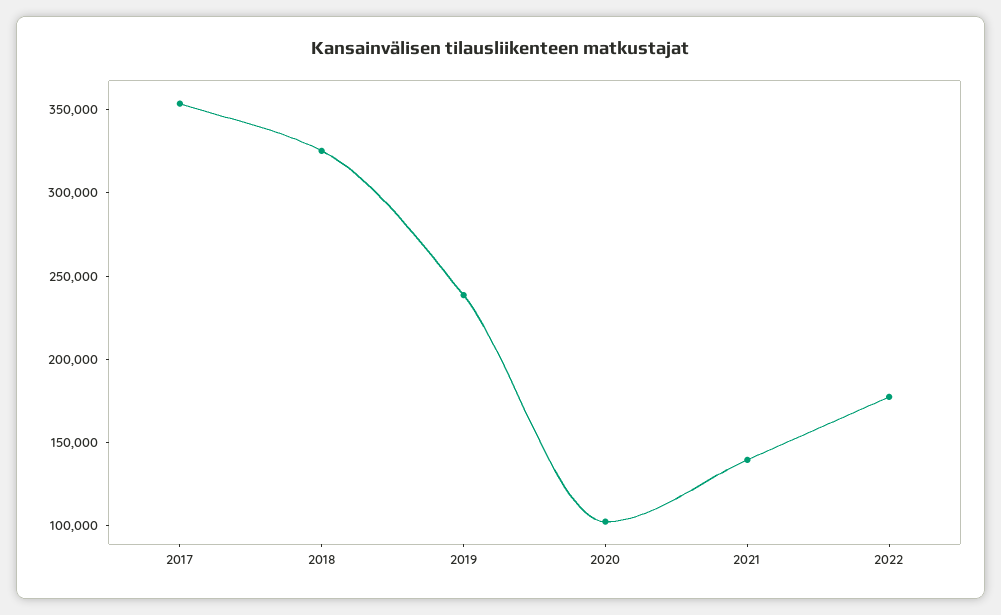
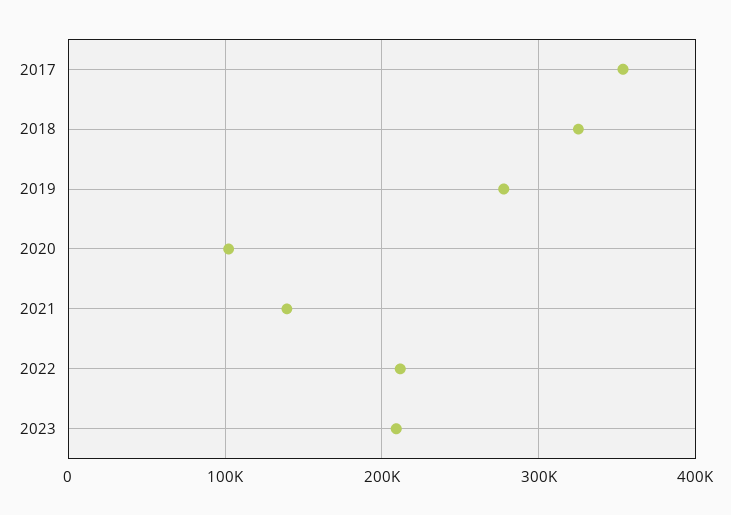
2019: 240000 -> 280000
2022: 180000 -> 210000
2023: none -> 210000

